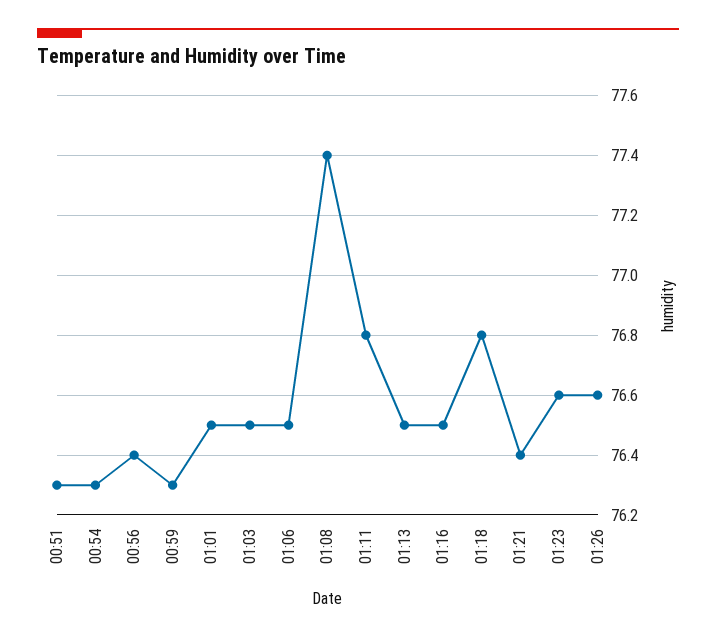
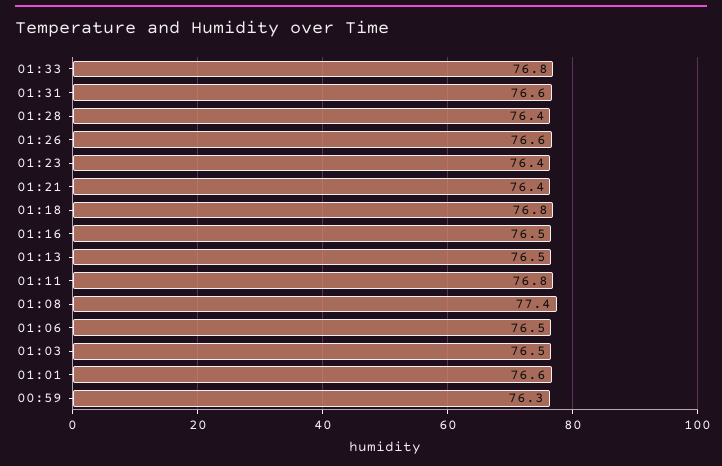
00:51: 76.3 -> none
00:54: 76.3 -> none
00:56: 76.4 -> none
01:01: 76.5 -> 76.6
01:23: 76.6 -> 76.4
01:33: none -> 76.8
01:31: none -> 76.6
01:28: none -> 76.4

